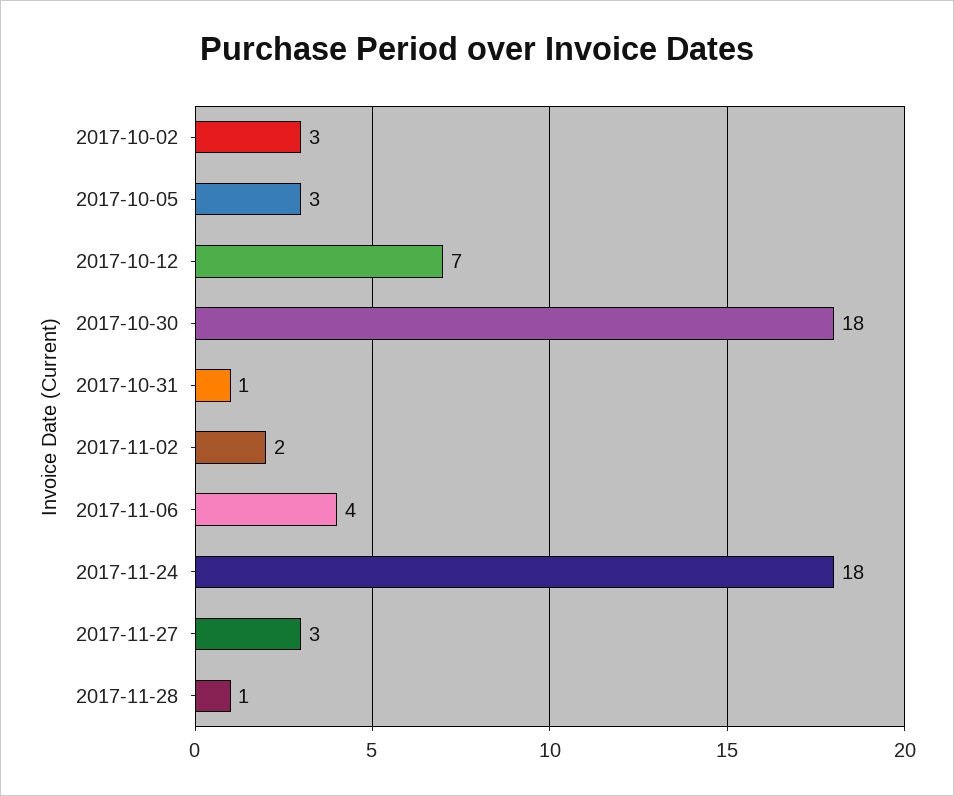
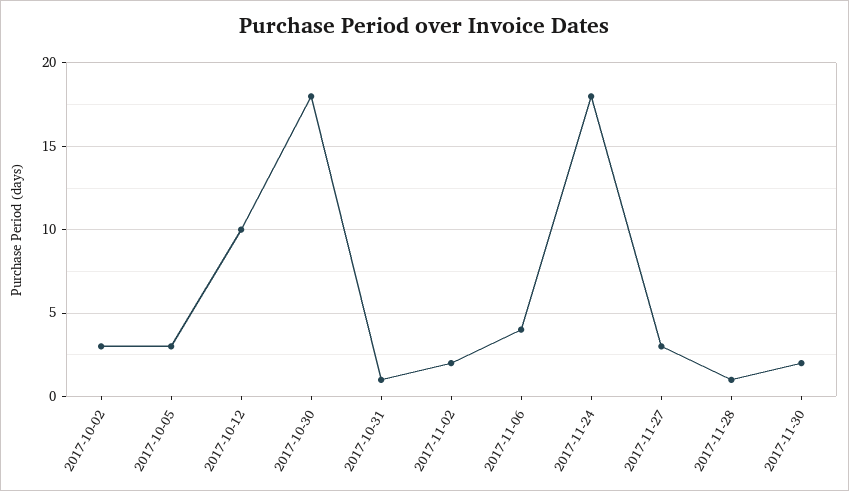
2017-10-12: 7 -> 10
2017-11-30: none -> 2

